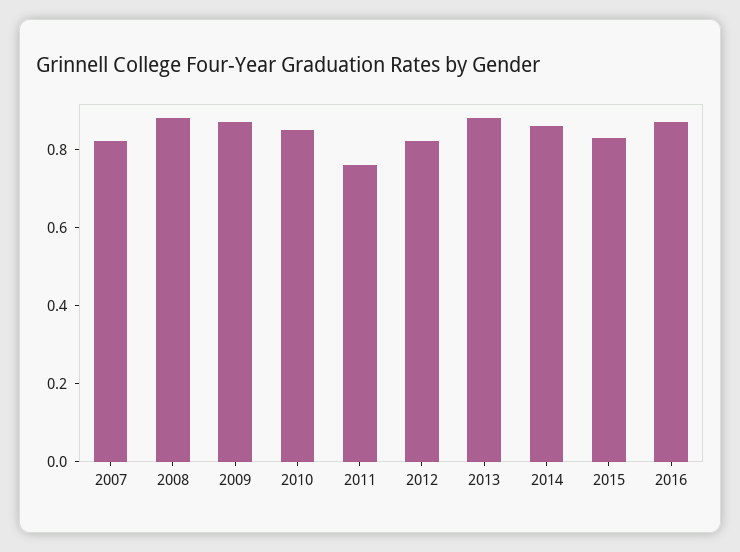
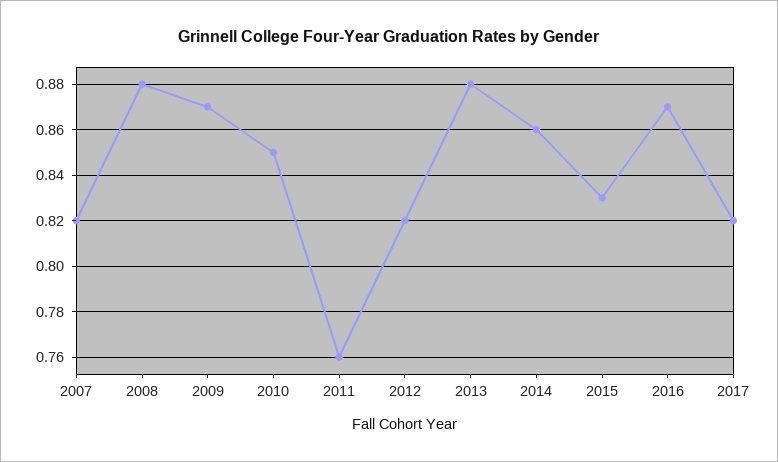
2017: none -> 0.82

